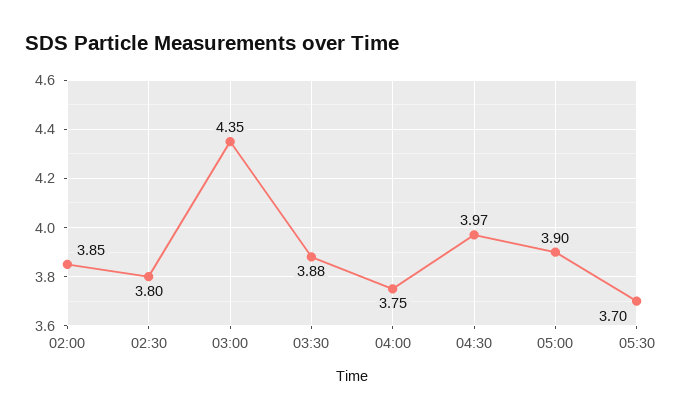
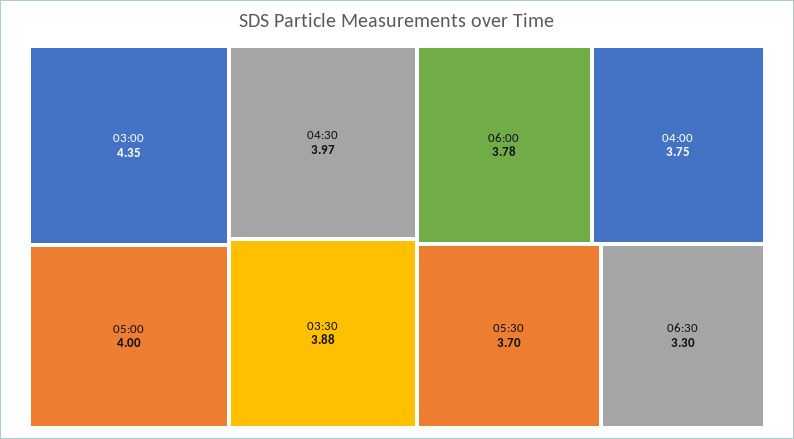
02:00: 3.85 -> none
02:30: 3.8 -> none
05:00: 3.9 -> 4
06:00: none -> 3.78
06:30: none -> 3.3

